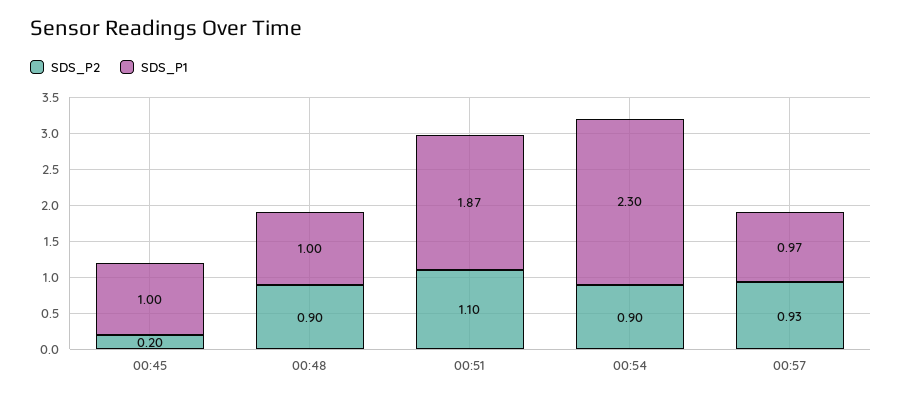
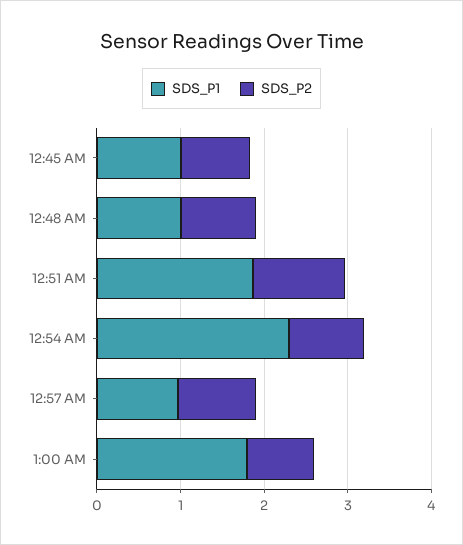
SDS_P2, 00:45: 0.2 -> 0.8
SDS_P1, 1:00 AM: none -> 1.8
SDS_P2, 1:00 AM: none -> 0.8

